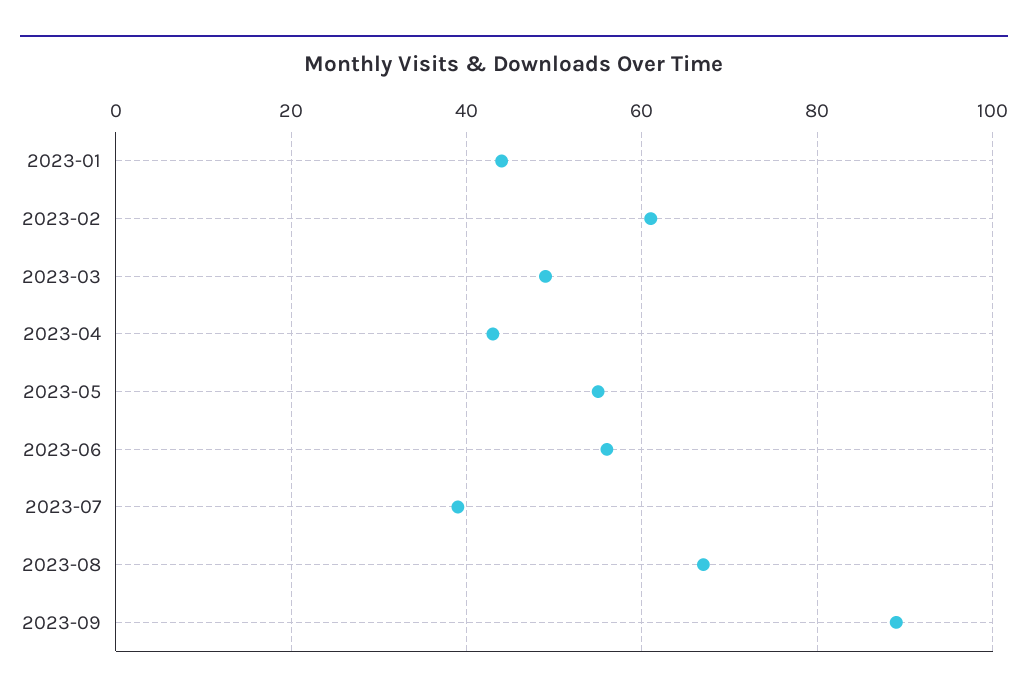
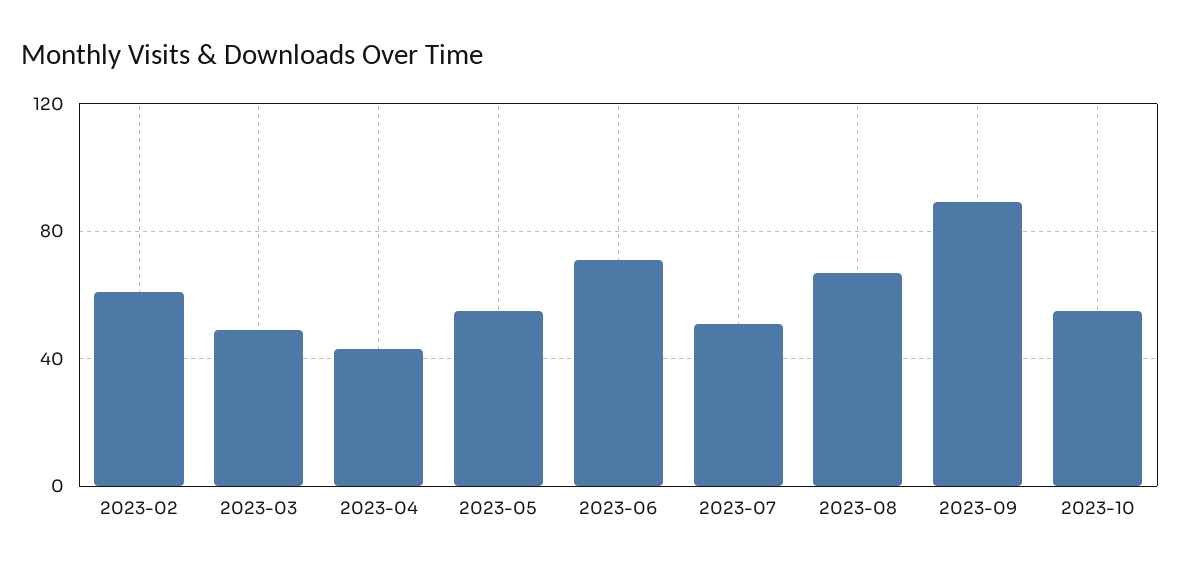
2023-01: 45 -> none
2023-06: 55 -> 70
2023-07: 40 -> 50
2023-10: none -> 55

